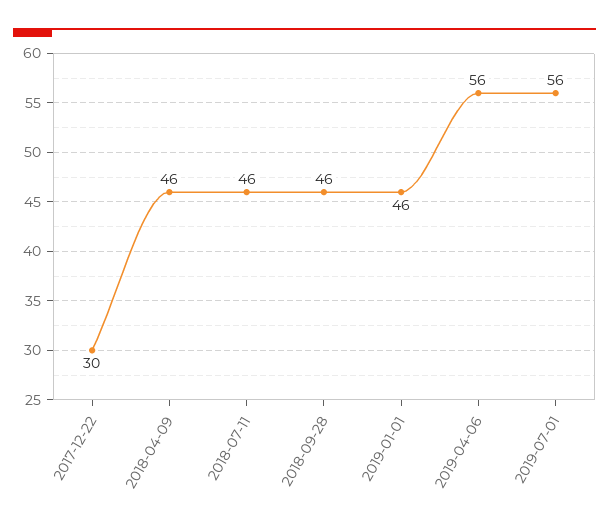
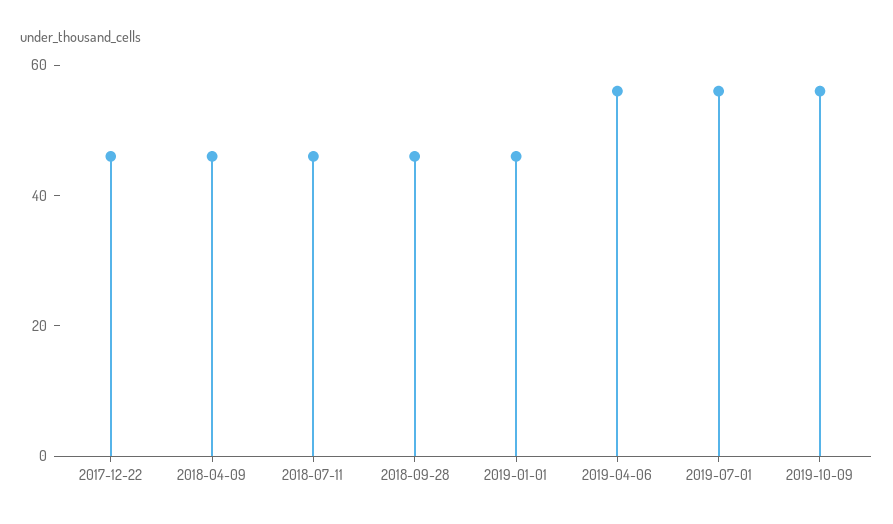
2017-12-22: 30 -> 45
2019-10-09: none -> 55

